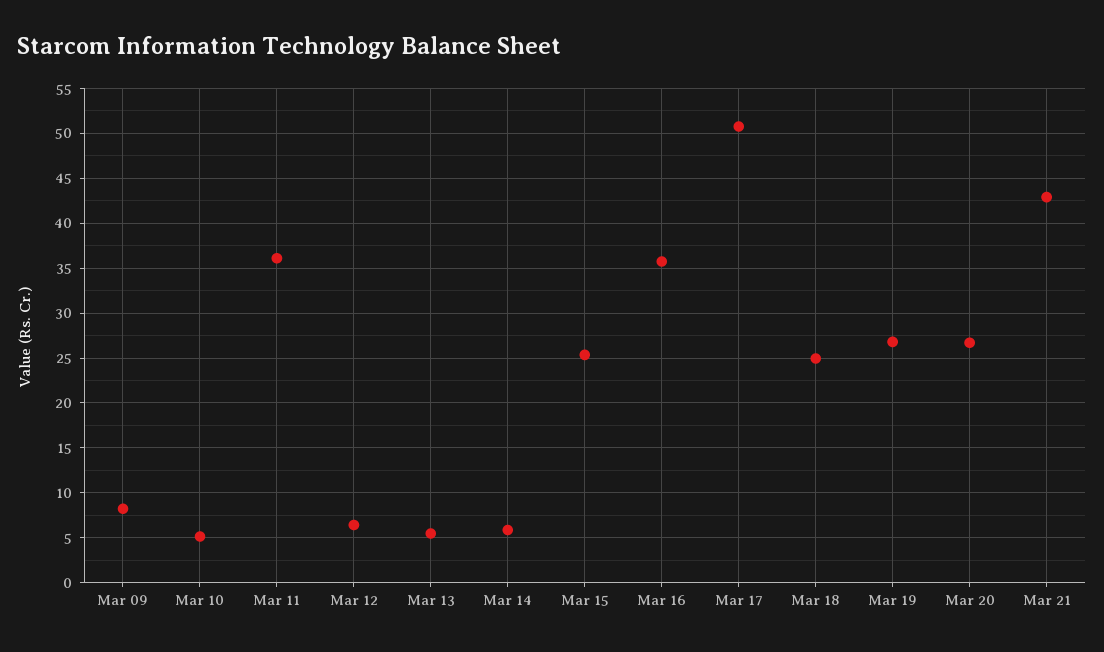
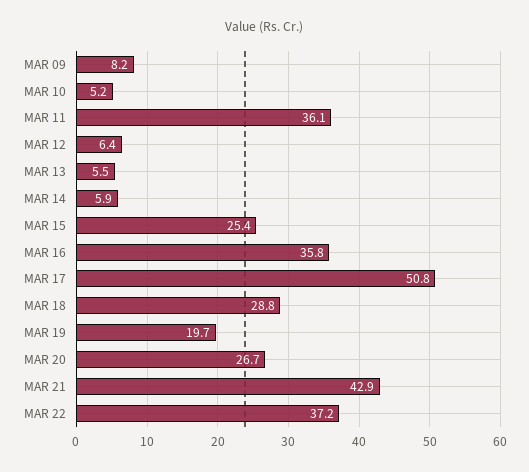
Mar 18: 25 -> 28.8
Mar 19: 27 -> 19.7
MAR 22: none -> 37.2

